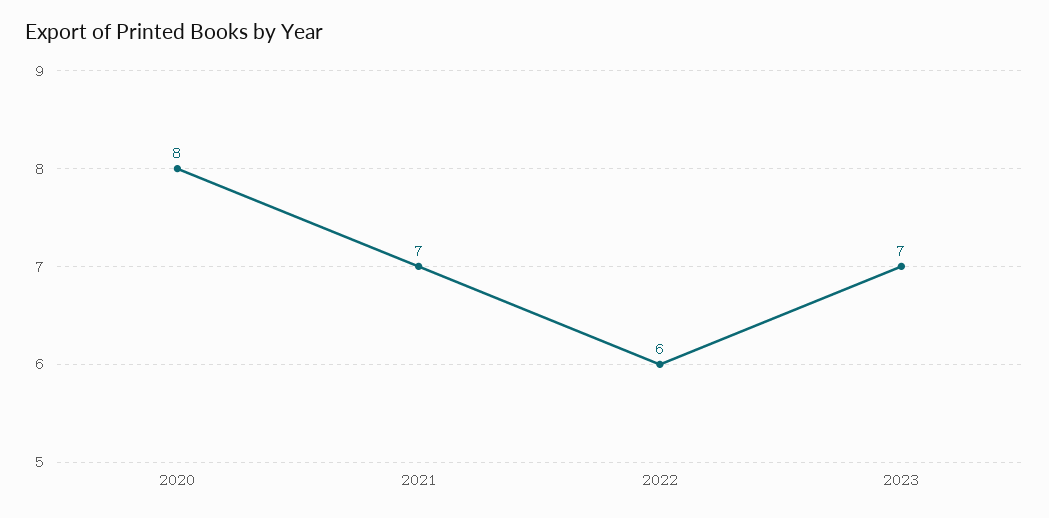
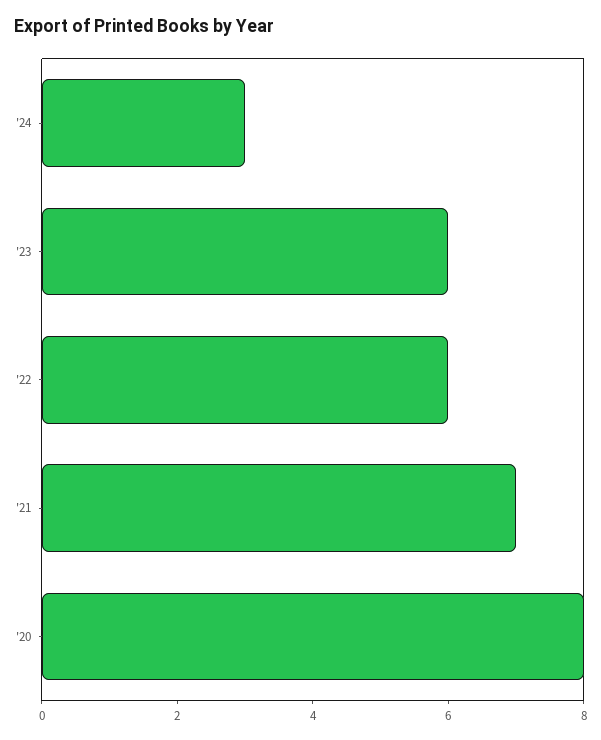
2023: 7 -> 6
'24: none -> 3

